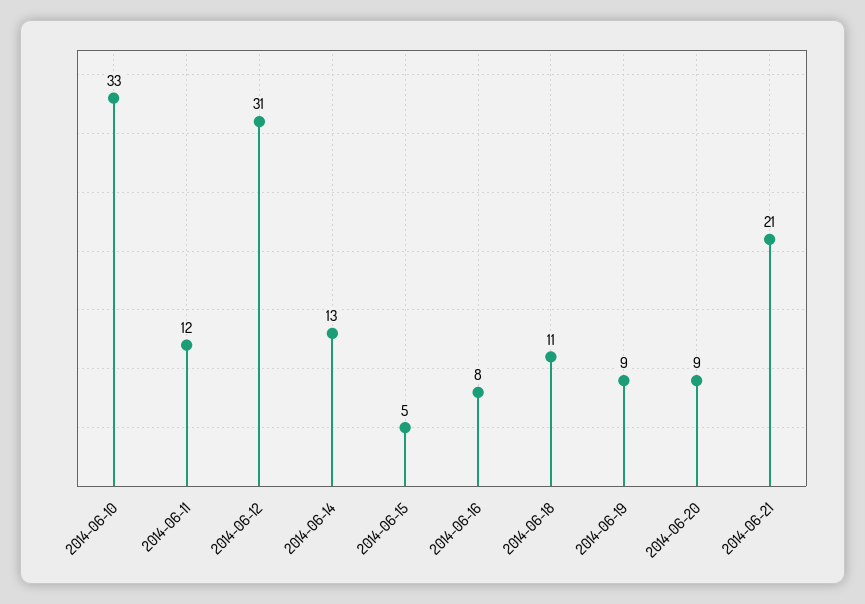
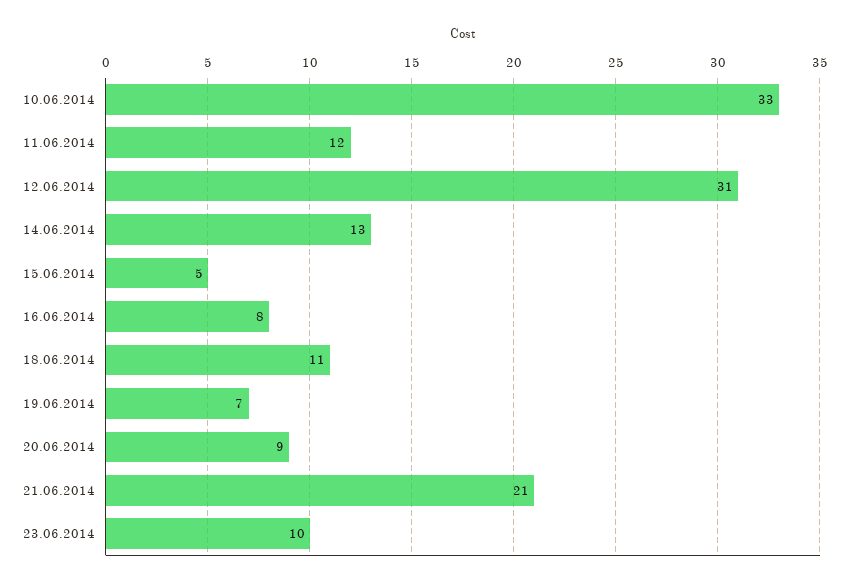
2014-06-19: 9 -> 7
23.06.2014: none -> 10

